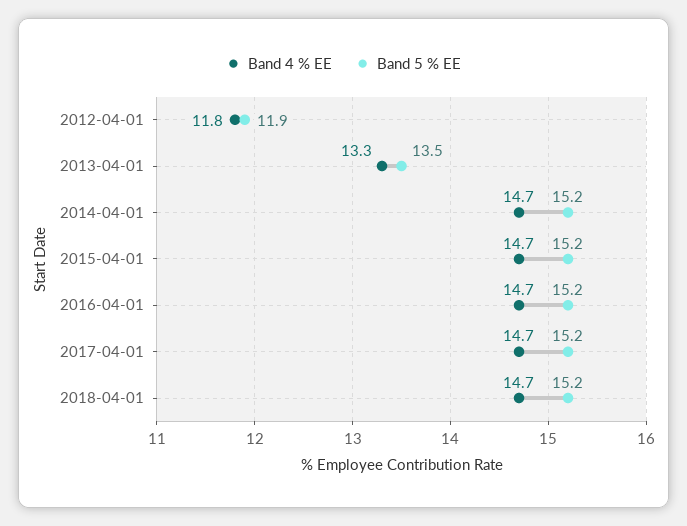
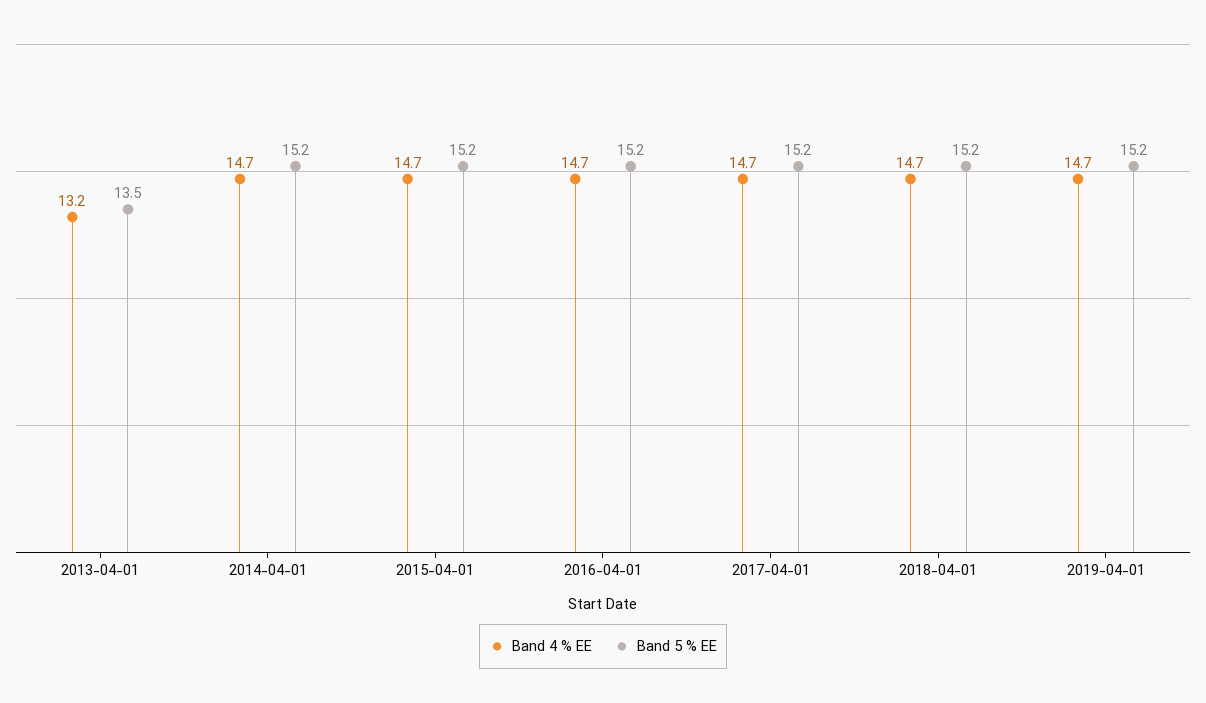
Band 4 % EE, 2012-04-01: 11.8 -> none
Band 5 % EE, 2012-04-01: 11.9 -> none
Band 4 % EE, 2013-04-01: 13.3 -> 13.2
Band 4 % EE, 2019-04-01: none -> 14.7
Band 5 % EE, 2019-04-01: none -> 15.2

